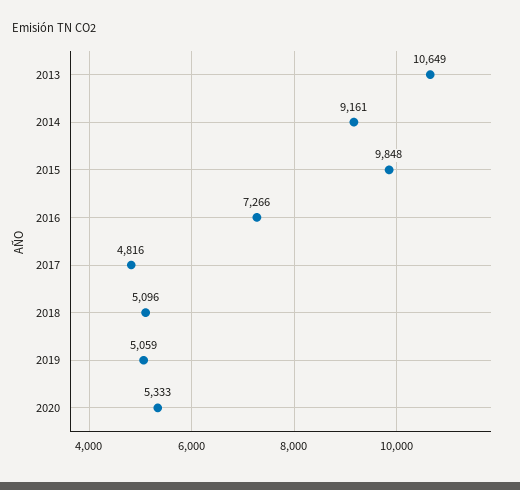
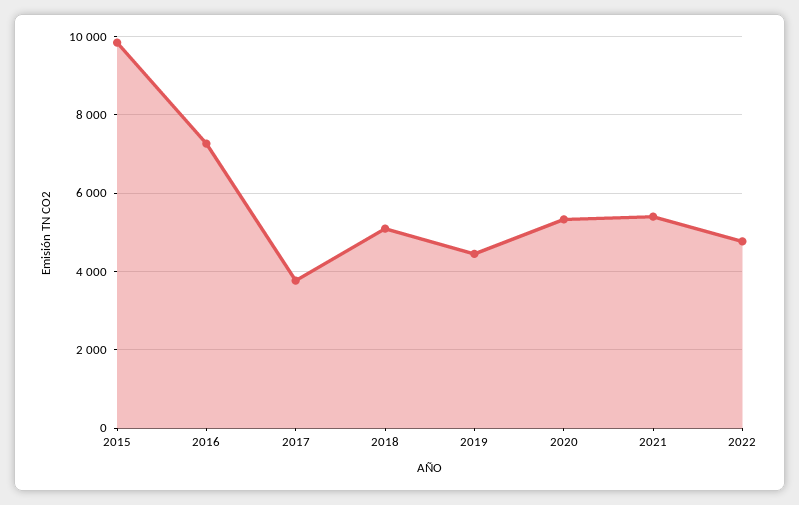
2013: 10649 -> none
2014: 9161 -> none
2017: 4816 -> 3800
2019: 5059 -> 4400
2021: none -> 5400
2022: none -> 4800

